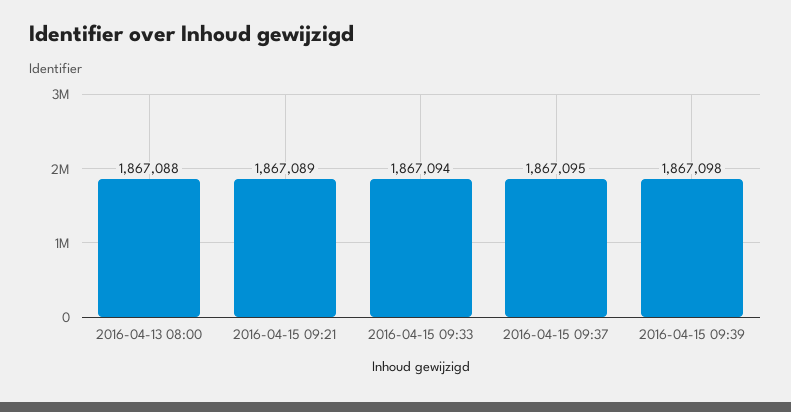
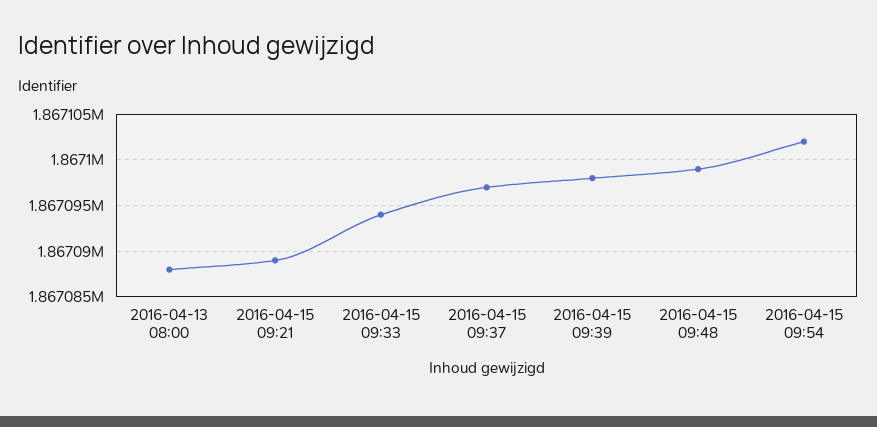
2016-04-15 09:37: 1867095 -> 1867097
2016-04-15 09:48: none -> 1867099
2016-04-15 09:54: none -> 1867102

